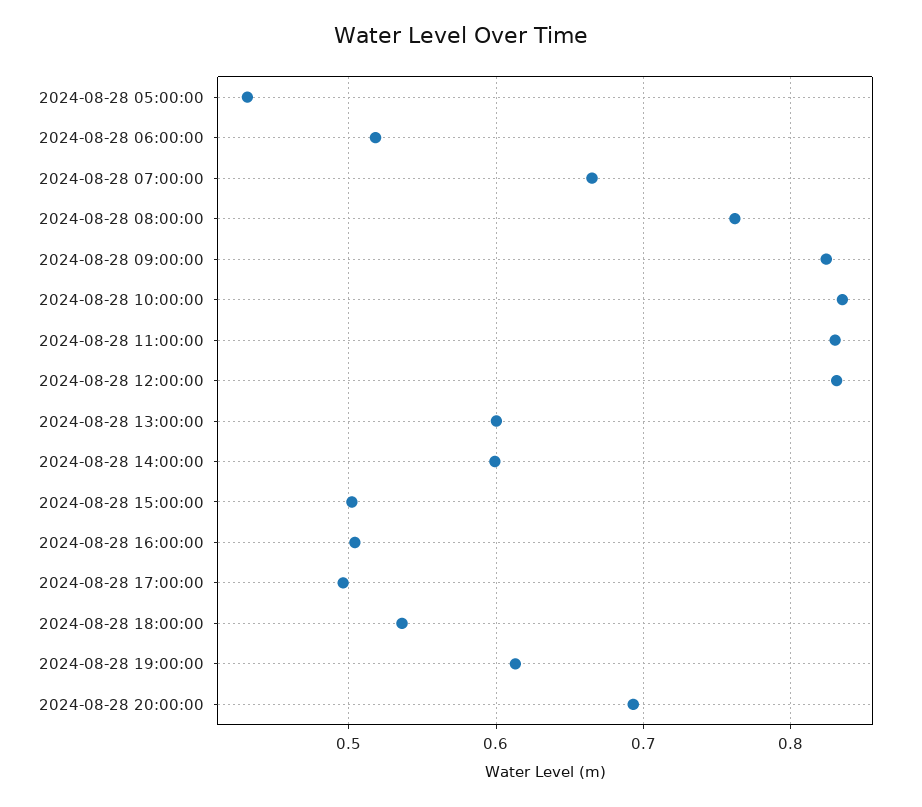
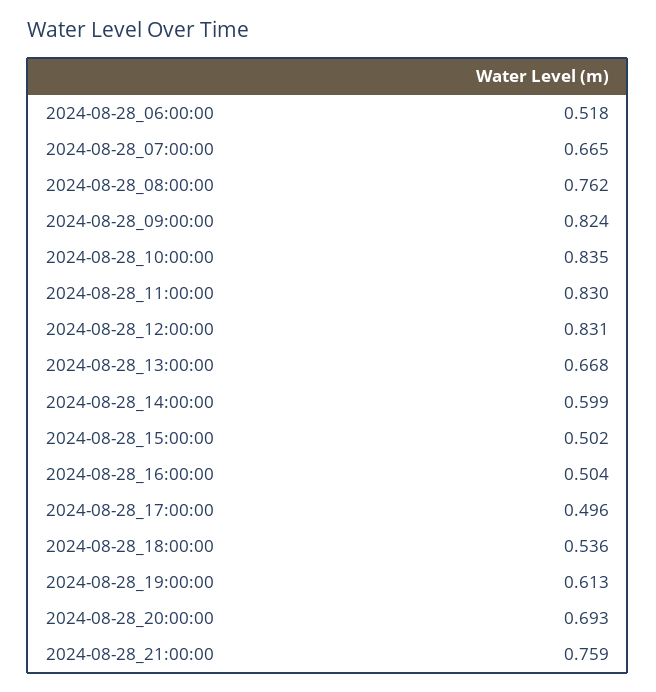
2024-08-28 05:00:00: 0.43 -> none
2024-08-28 13:00:00: 0.6 -> 0.668
2024-08-28_21:00:00: none -> 0.759

